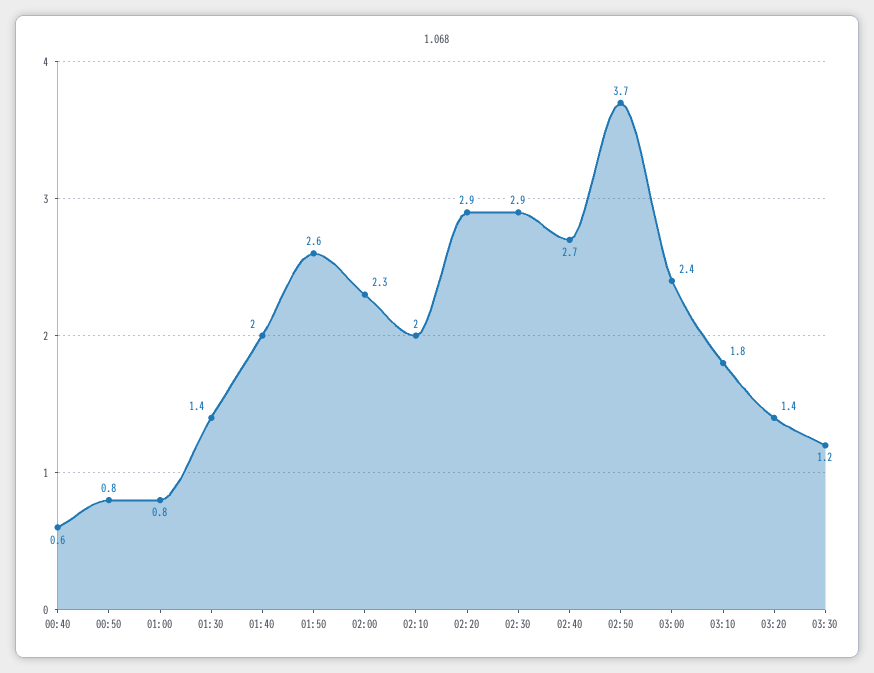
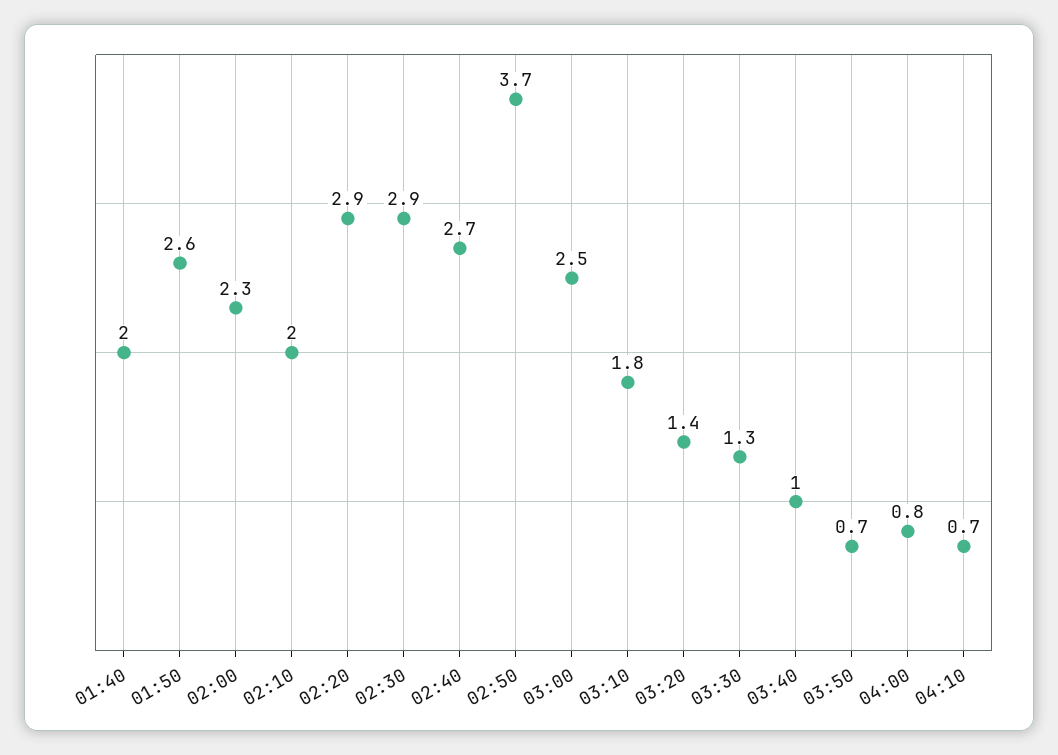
00:40: 0.6 -> none
00:50: 0.8 -> none
01:00: 0.8 -> none
01:30: 1.4 -> none
03:00: 2.4 -> 2.5
03:30: 1.2 -> 1.3
03:40: none -> 1
03:50: none -> 0.7
04:00: none -> 0.8
04:10: none -> 0.7

